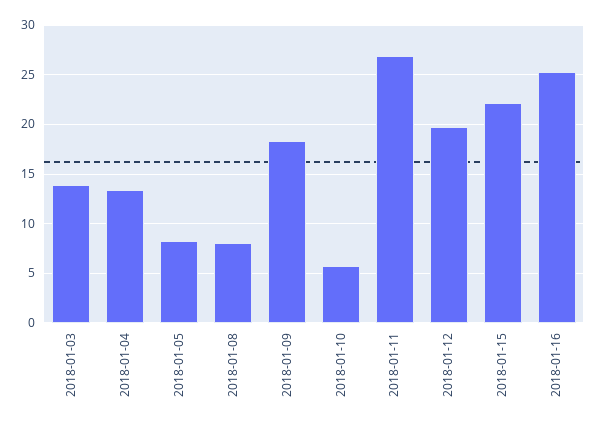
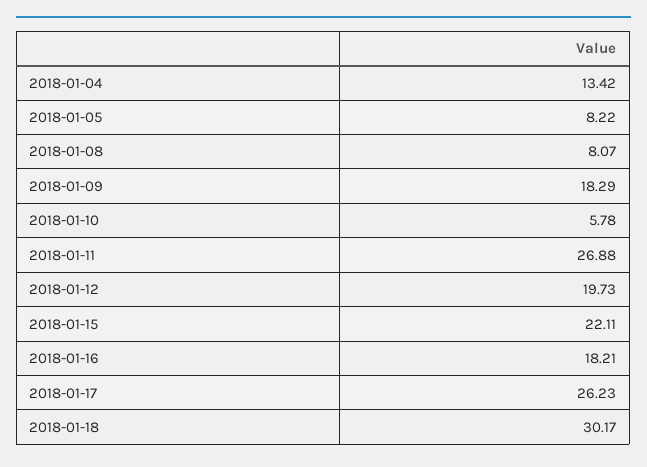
2018-01-03: 14 -> none
2018-01-16: 25 -> 18.21
2018-01-17: none -> 26.23
2018-01-18: none -> 30.17

